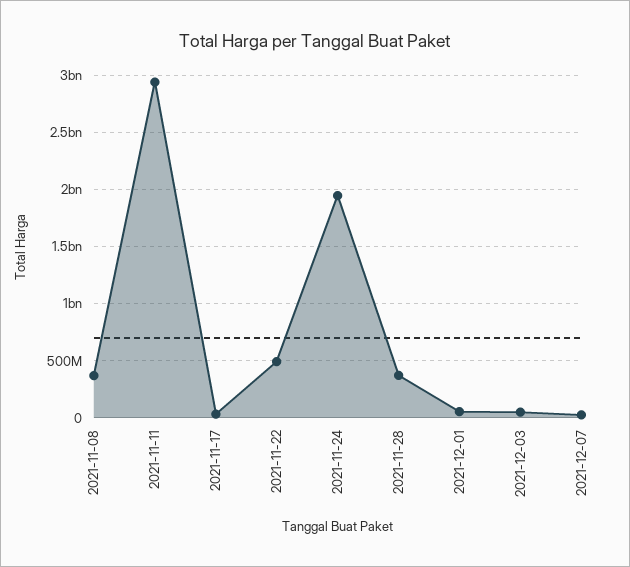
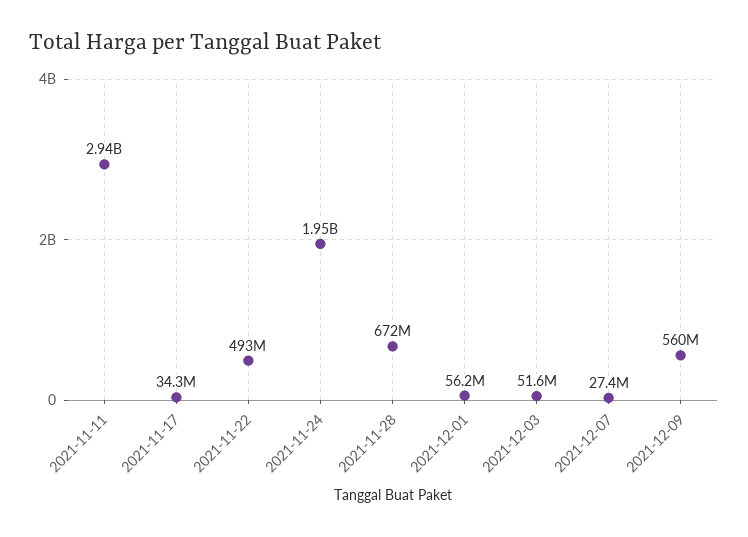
2021-11-08: 400000000 -> none
2021-11-28: 400000000 -> 672000000
2021-12-09: none -> 560000000

